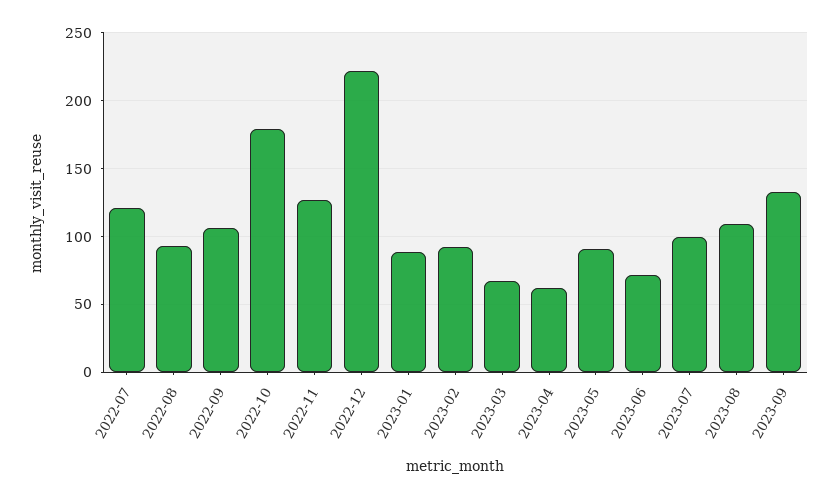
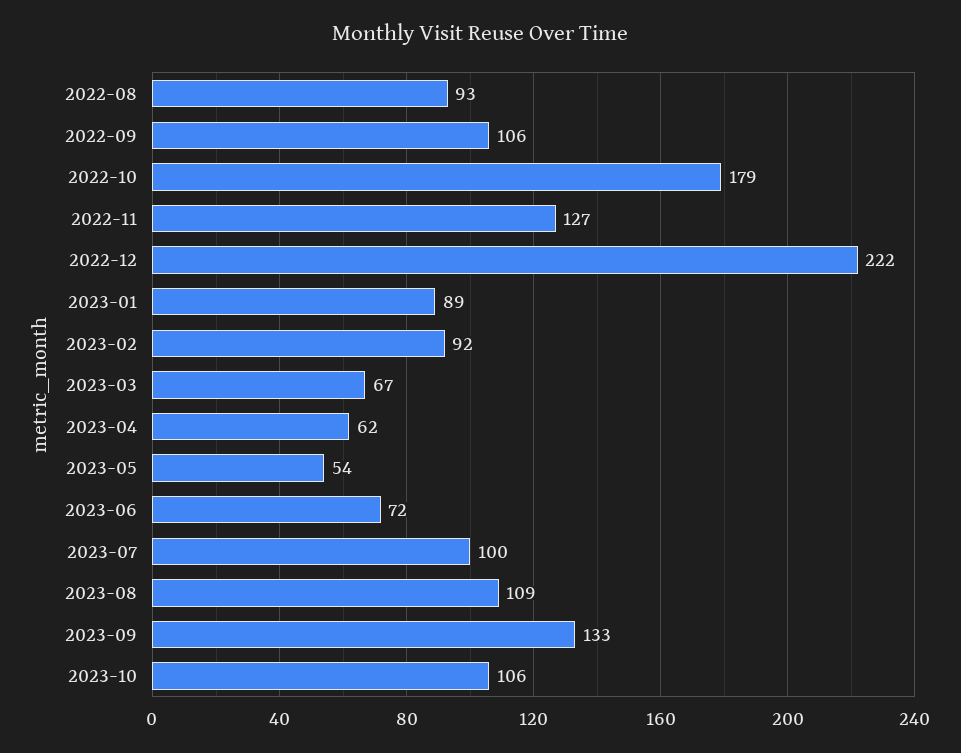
2022-07: 120 -> none
2023-05: 90 -> 54
2023-10: none -> 106

